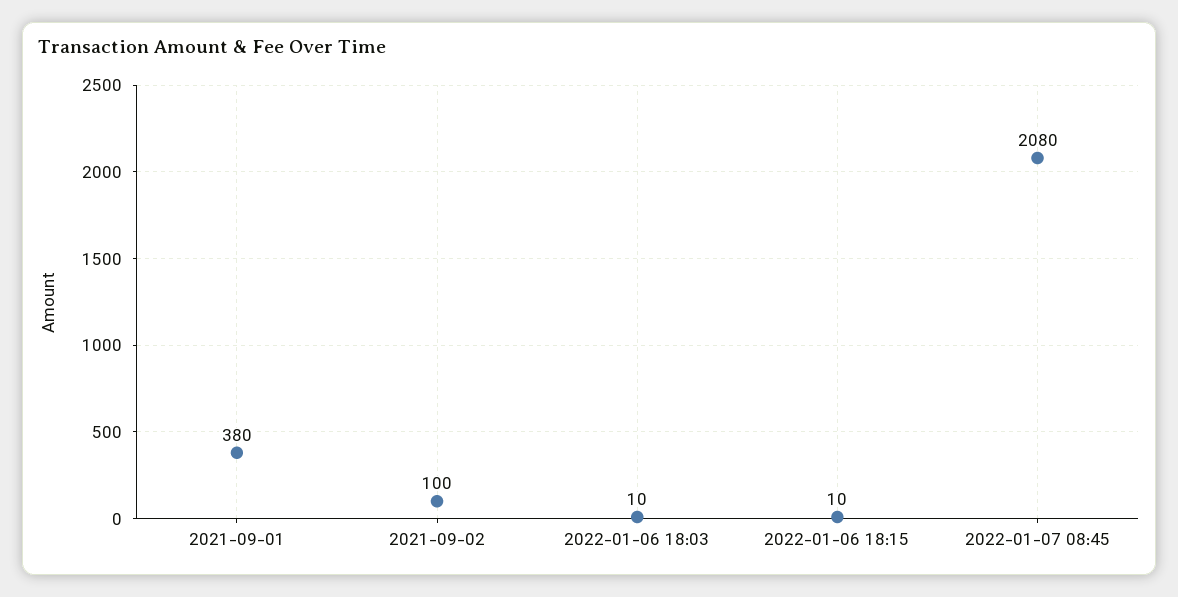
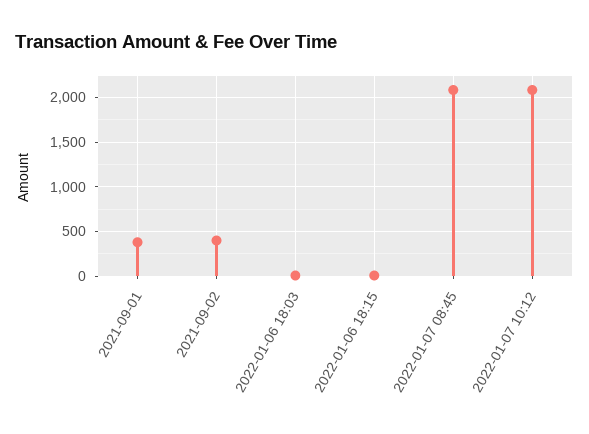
2021-09-02: 100 -> 400
2022-01-07 10:12: none -> 2100

